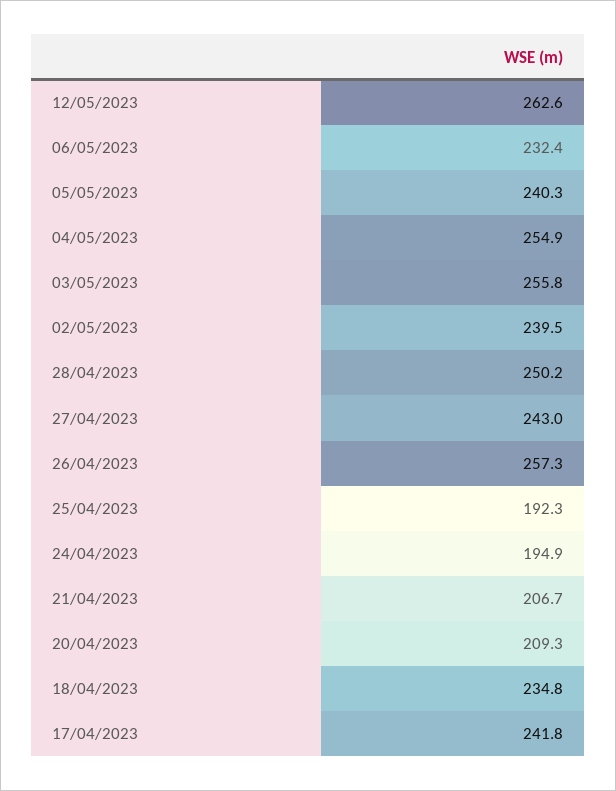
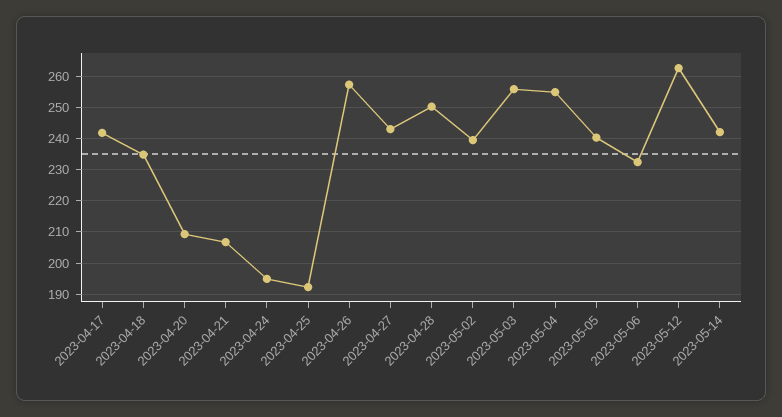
2023-05-14: none -> 242

